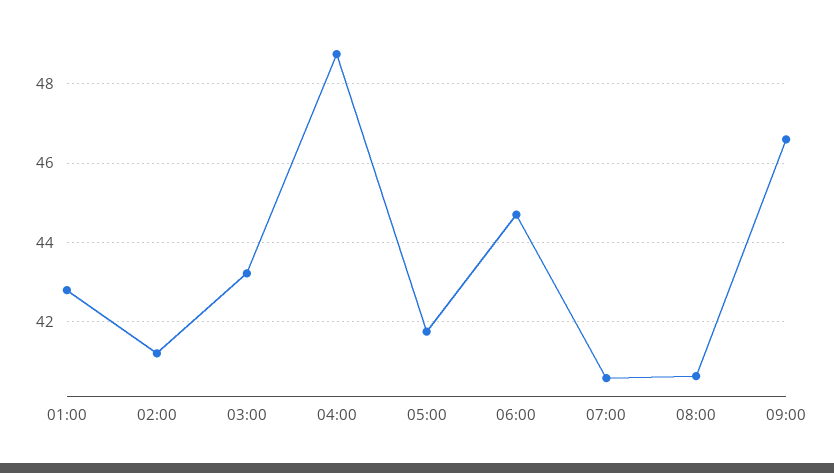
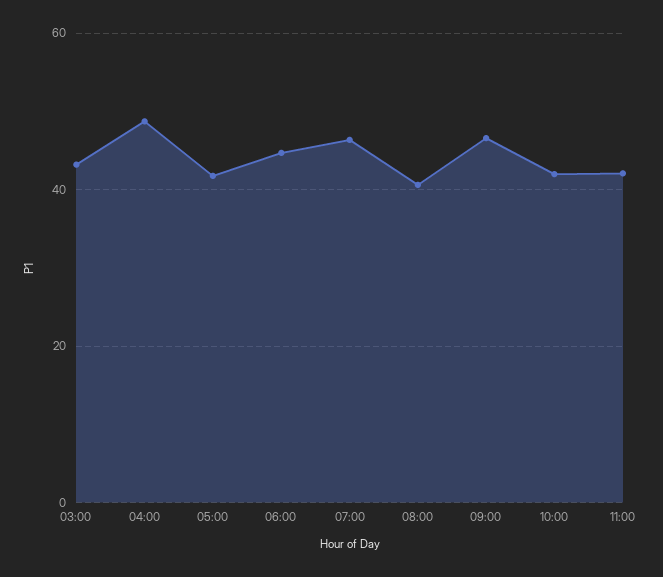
01:00: 42.8 -> none
02:00: 41.2 -> none
07:00: 40.6 -> 46
10:00: none -> 42
11:00: none -> 42

